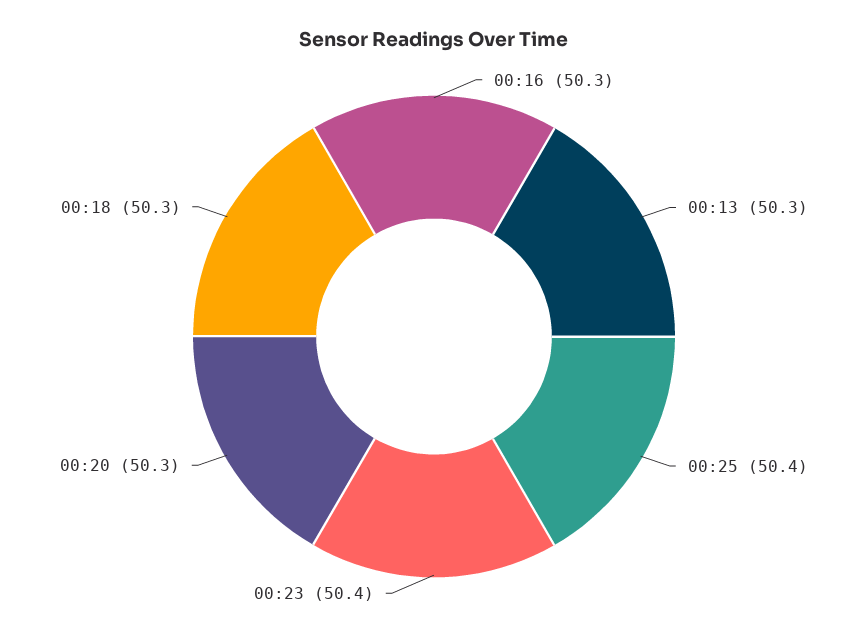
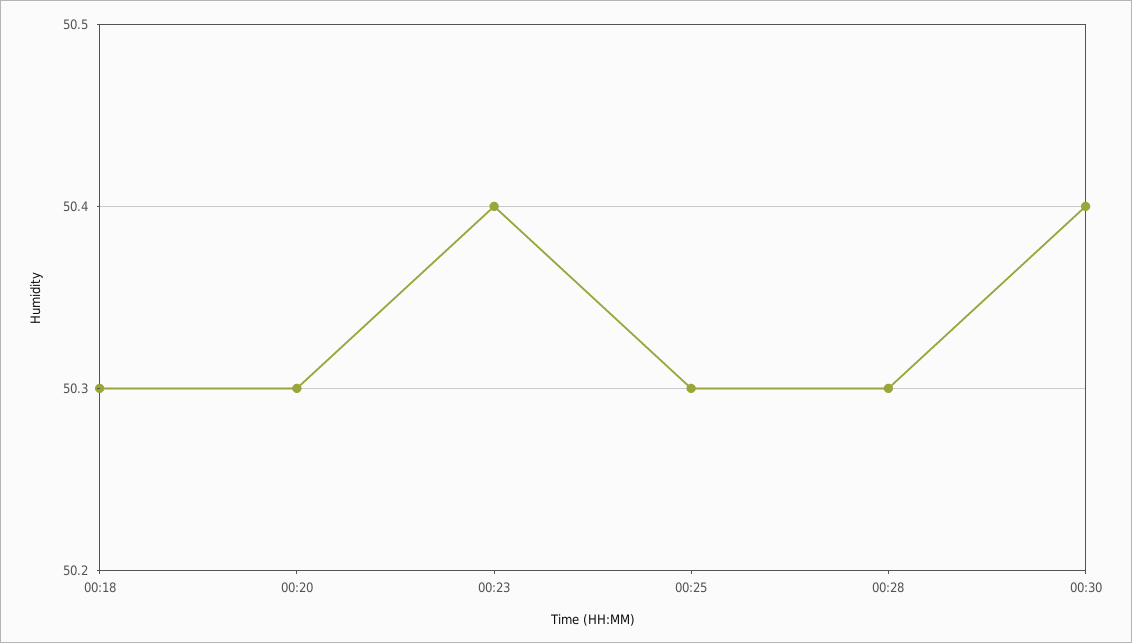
00:16: 50.3 -> none
00:13: 50.3 -> none
00:25: 50.4 -> 50.3
00:28: none -> 50.3
00:30: none -> 50.4

